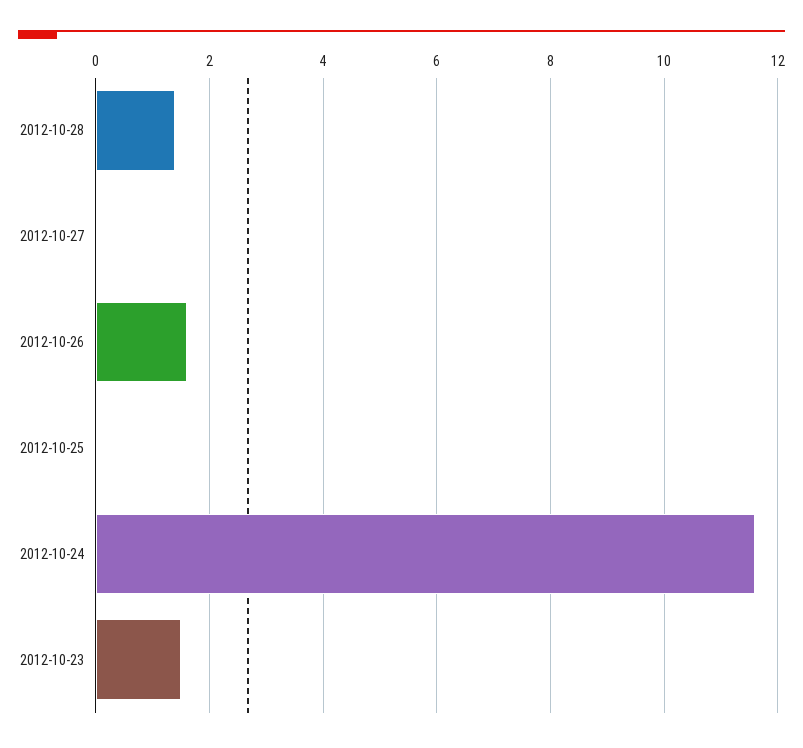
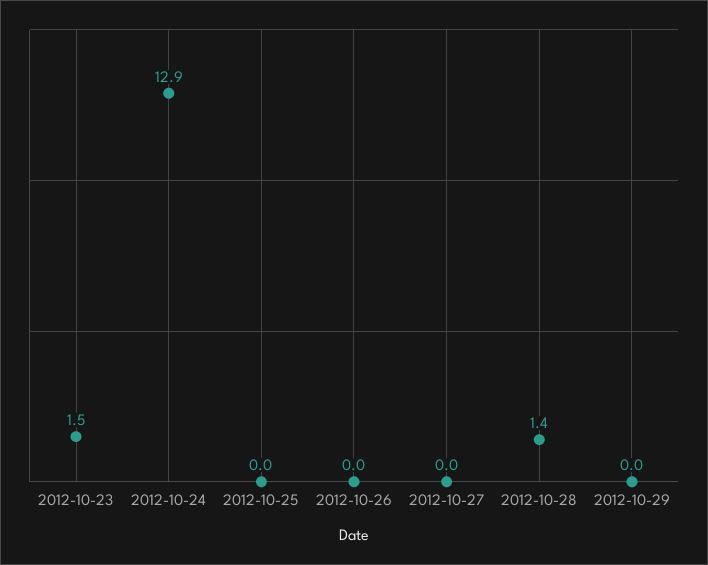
2012-10-26: 1.5 -> 0
2012-10-24: 11.5 -> 12.9
2012-10-29: none -> 0

